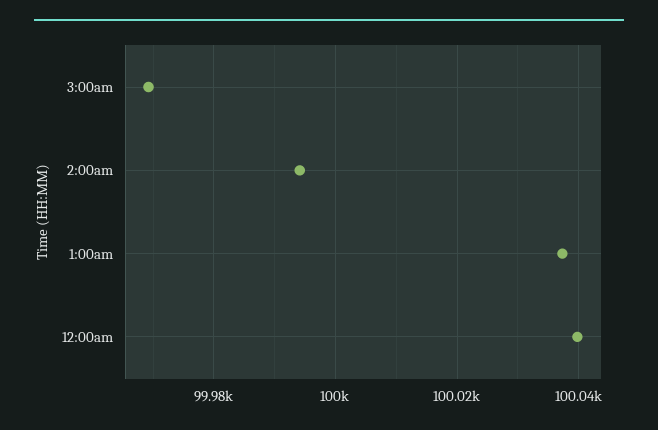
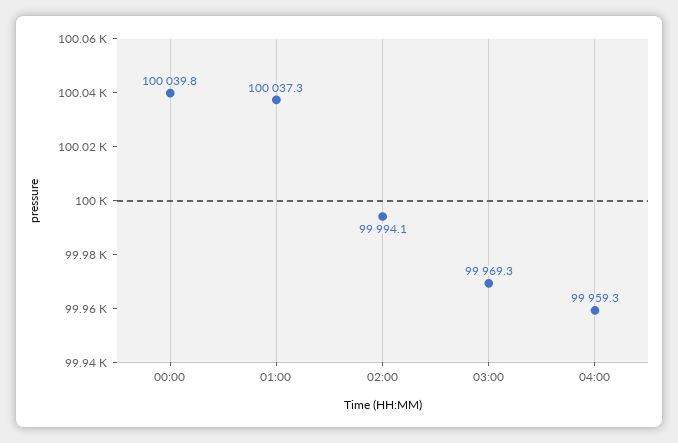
04:00: none -> 99959.3

